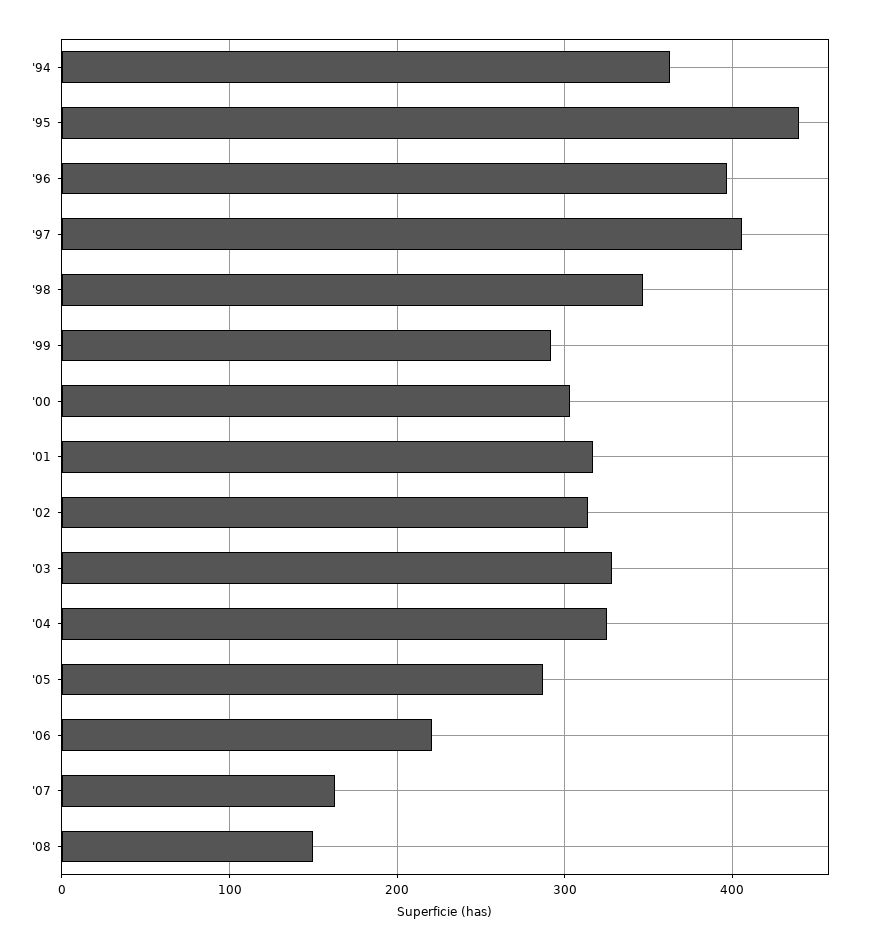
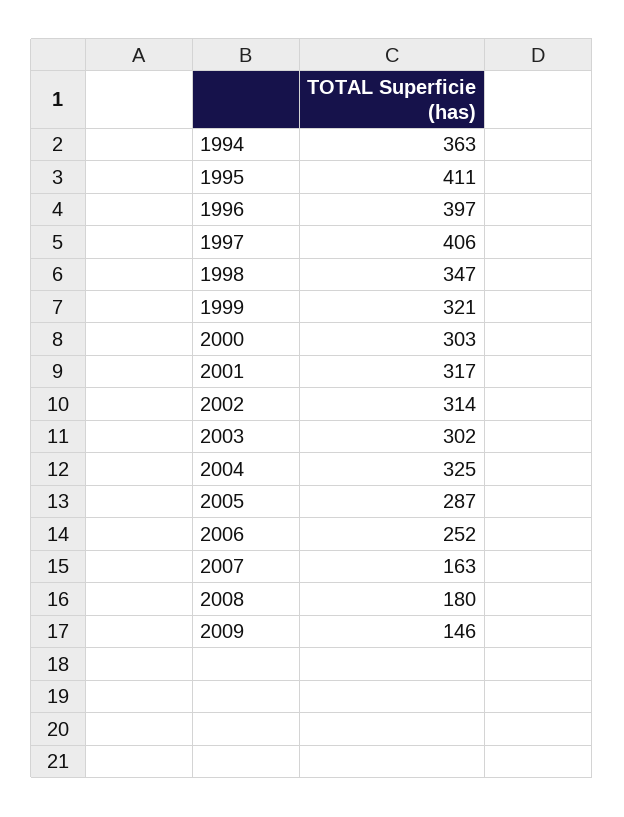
'95: 440 -> 411
'99: 290 -> 321
'03: 330 -> 302
'06: 220 -> 252
'08: 150 -> 180
2009: none -> 146

